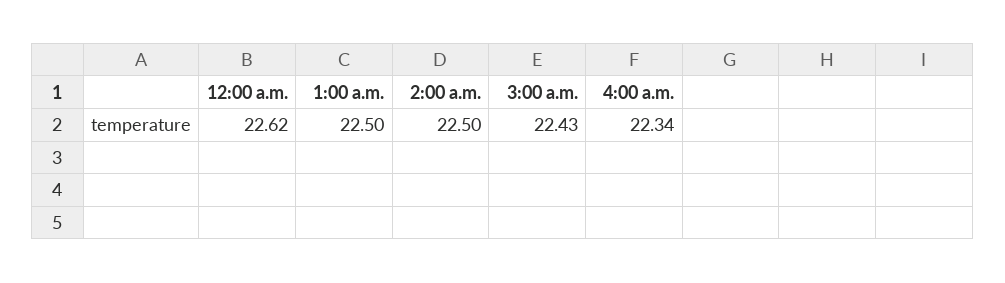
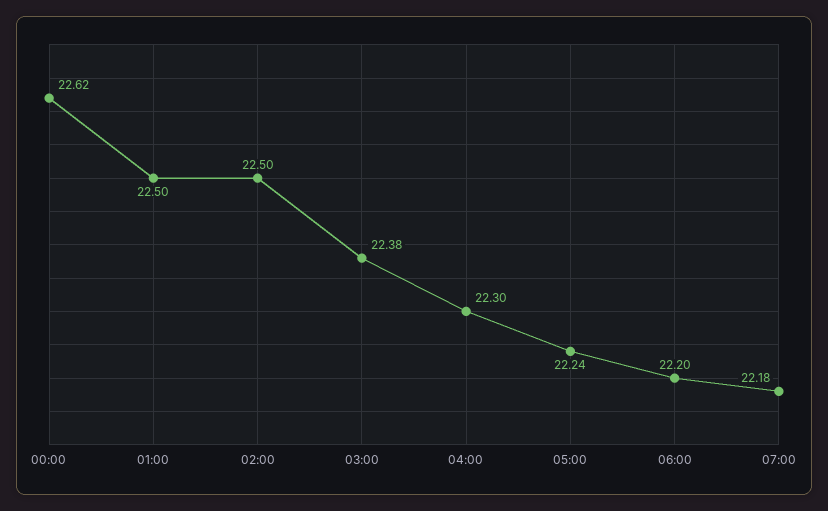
3:00 a.m.: 22.43 -> 22.38
4:00 a.m.: 22.34 -> 22.3
05:00: none -> 22.24
06:00: none -> 22.2
07:00: none -> 22.18

